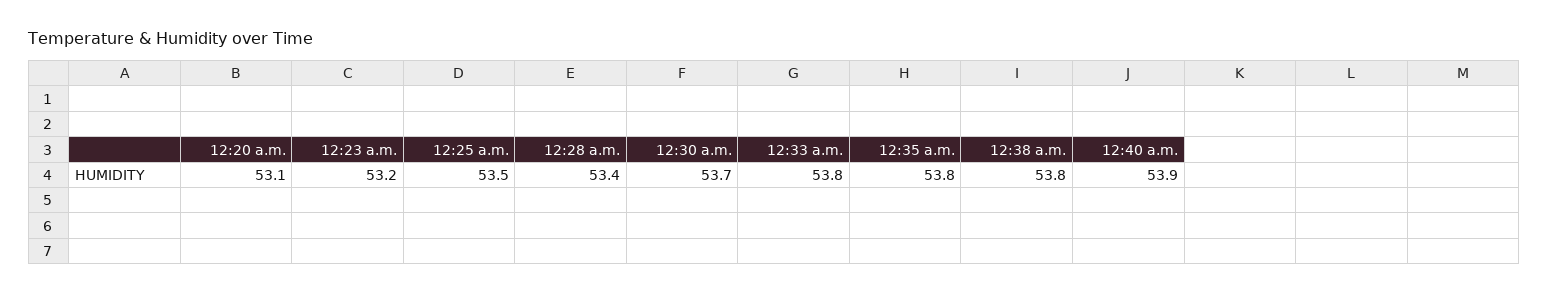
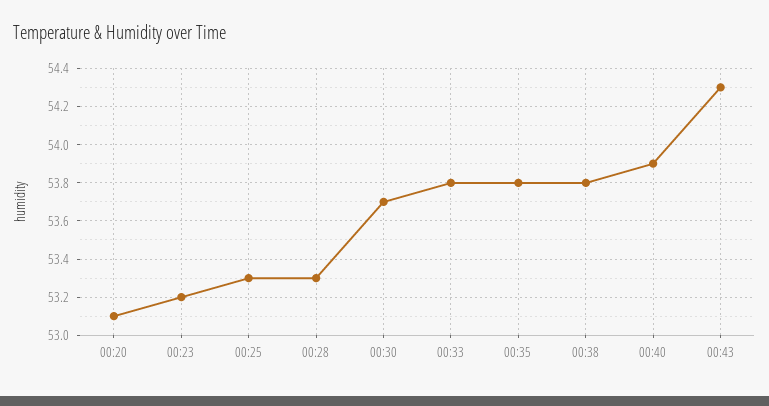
12:25 a.m.: 53.5 -> 53.3
12:28 a.m.: 53.4 -> 53.3
00:43: none -> 54.3

